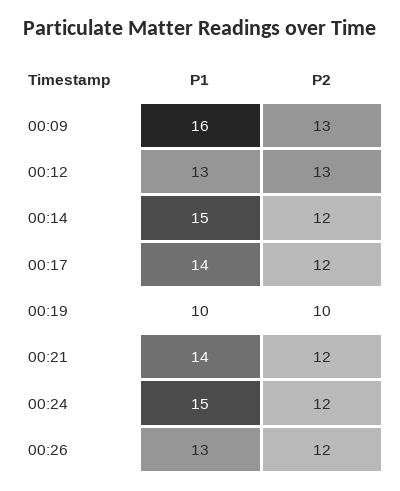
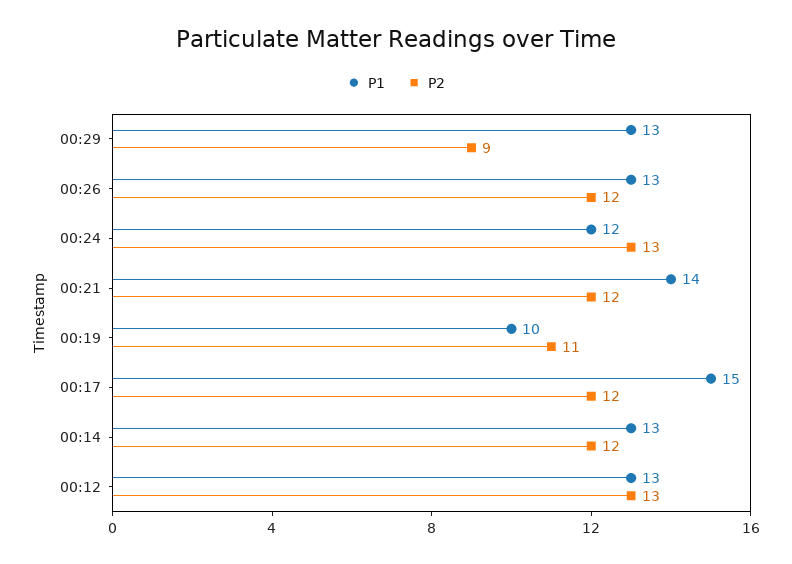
P1, 00:09: 16 -> none
P2, 00:09: 13 -> none
P1, 00:14: 15 -> 13
P1, 00:17: 14 -> 15
P2, 00:19: 10 -> 11
P1, 00:24: 15 -> 12
P2, 00:24: 12 -> 13
P1, 00:29: none -> 13
P2, 00:29: none -> 9

